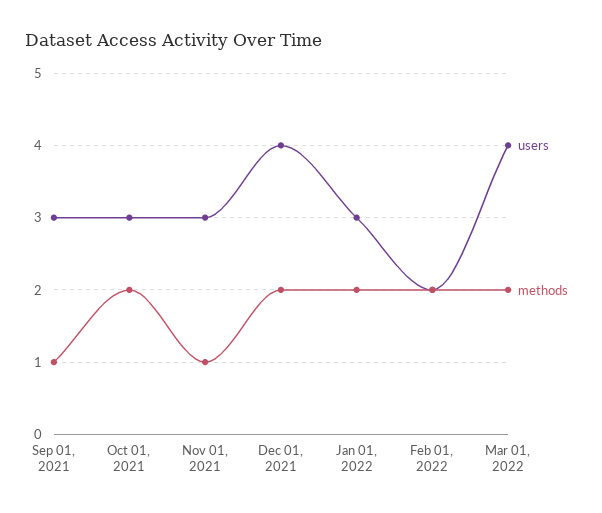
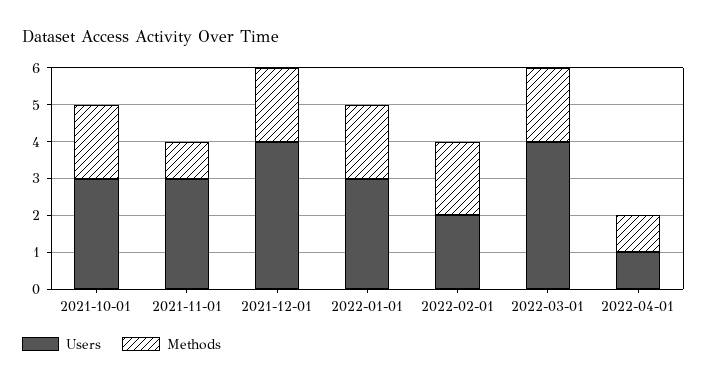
users, Sep 01, 2021: 3 -> none
methods, Sep 01, 2021: 1 -> none
users, 2022-04-01: none -> 1
methods, 2022-04-01: none -> 1

